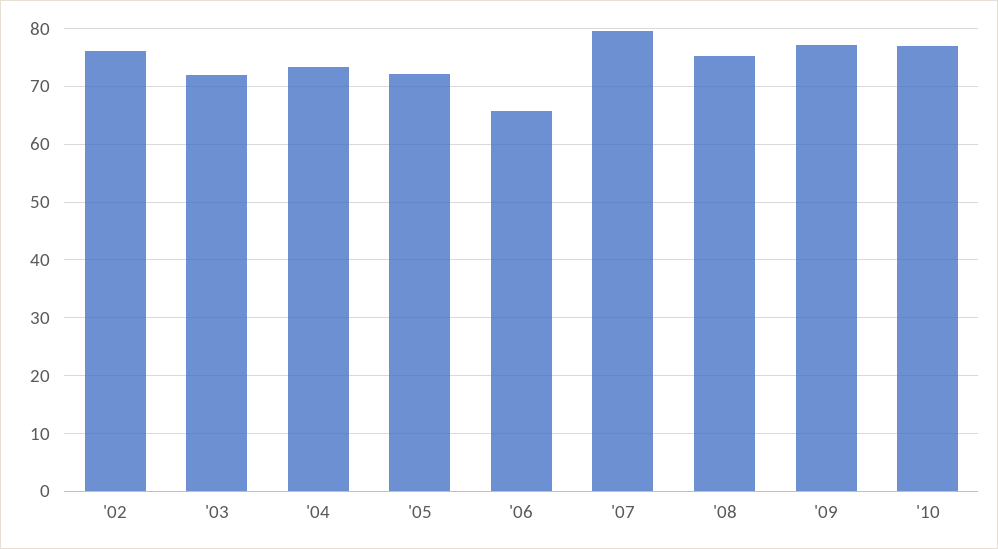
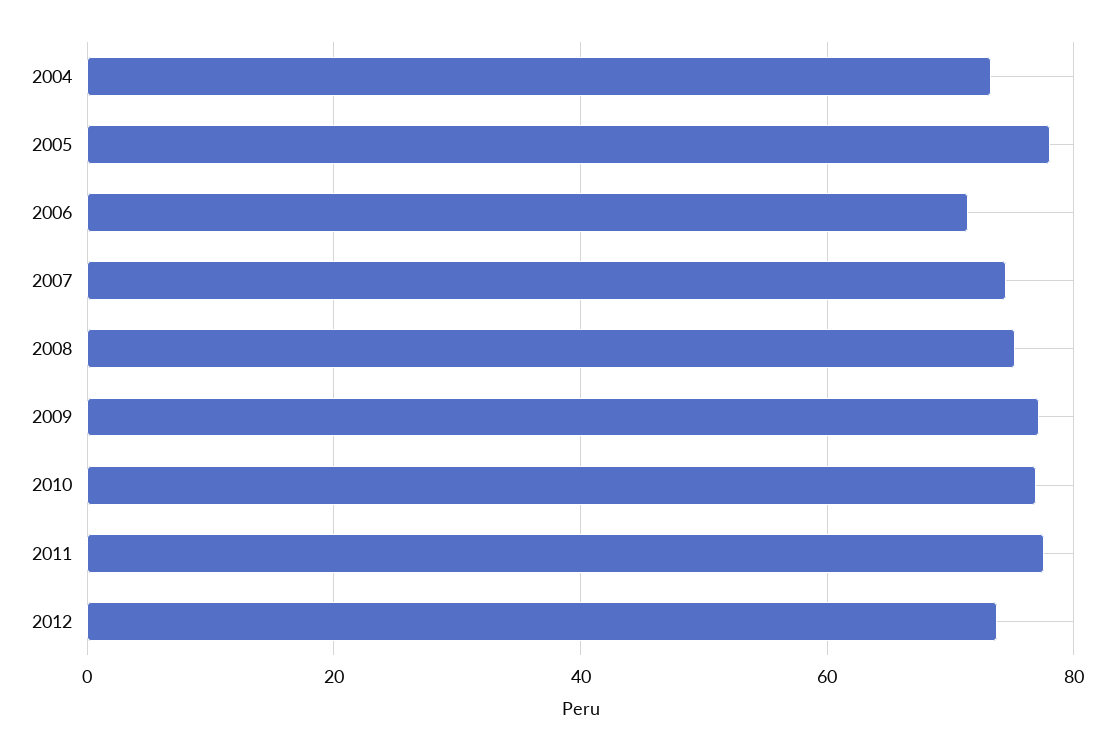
'02: 76 -> none
'03: 72 -> none
'05: 72 -> 78
'06: 66 -> 72
'07: 80 -> 74
2011: none -> 78
2012: none -> 74

